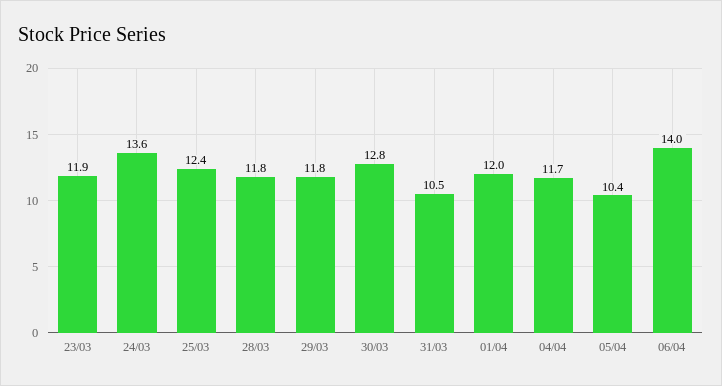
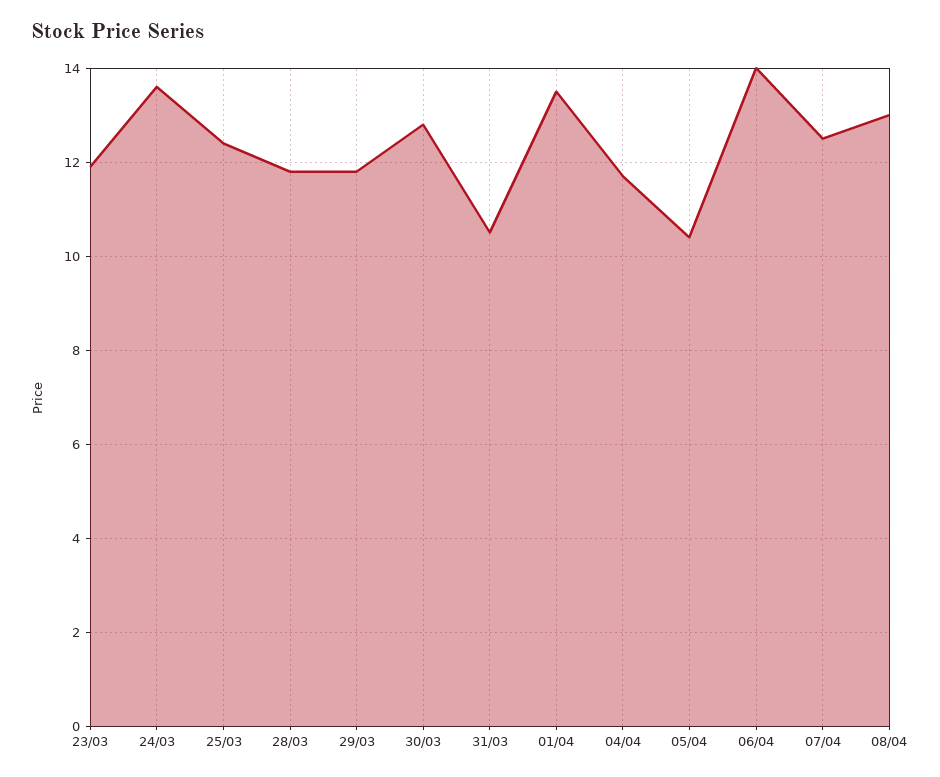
01/04: 12 -> 13.5
07/04: none -> 12.5
08/04: none -> 13

